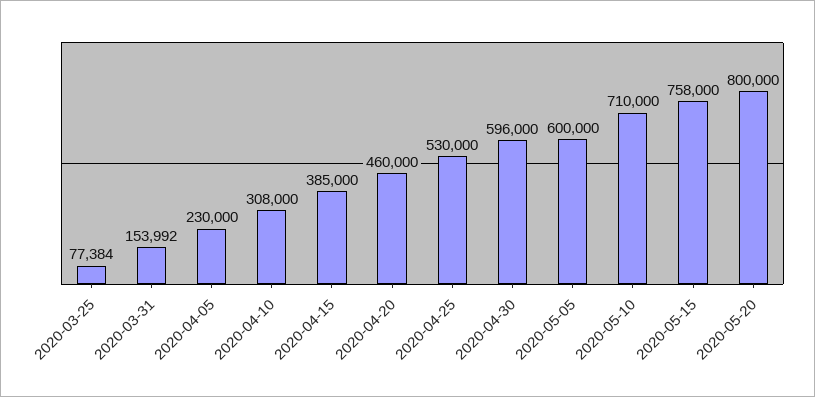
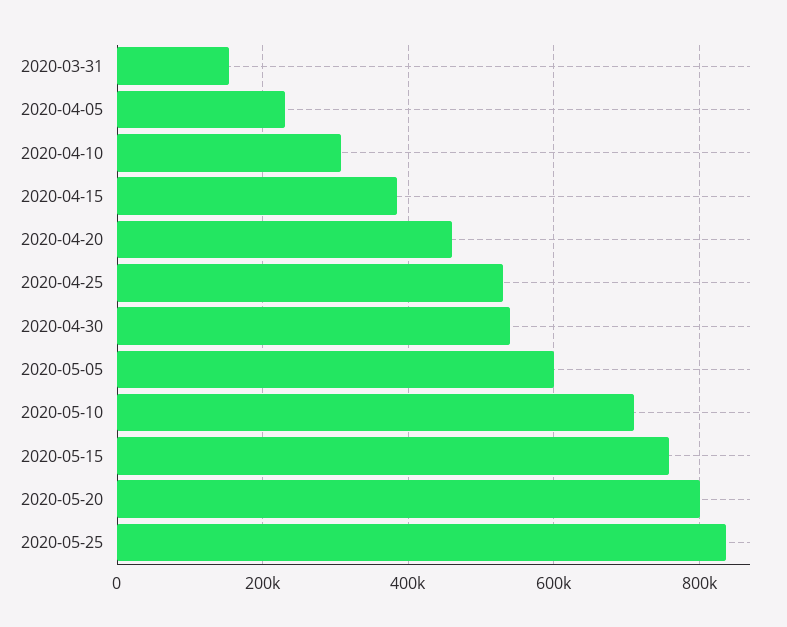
2020-03-25: 77384 -> none
2020-04-30: 596000 -> 540000
2020-05-25: none -> 840000

